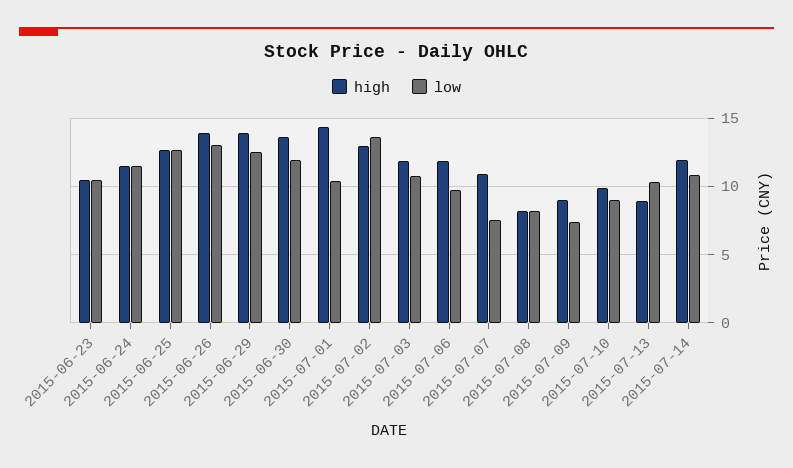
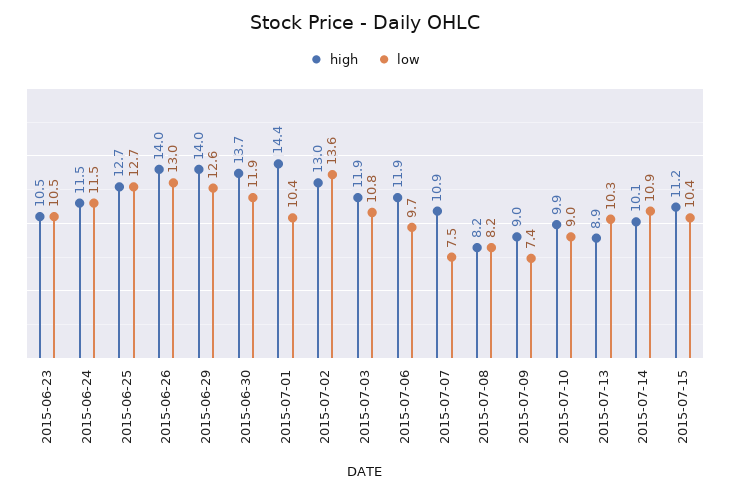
high, 2015-07-14: 12 -> 10.1
high, 2015-07-15: none -> 11.2
low, 2015-07-15: none -> 10.4

